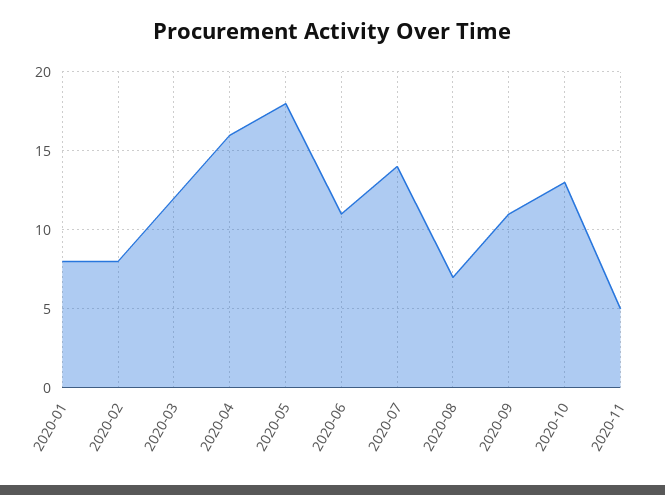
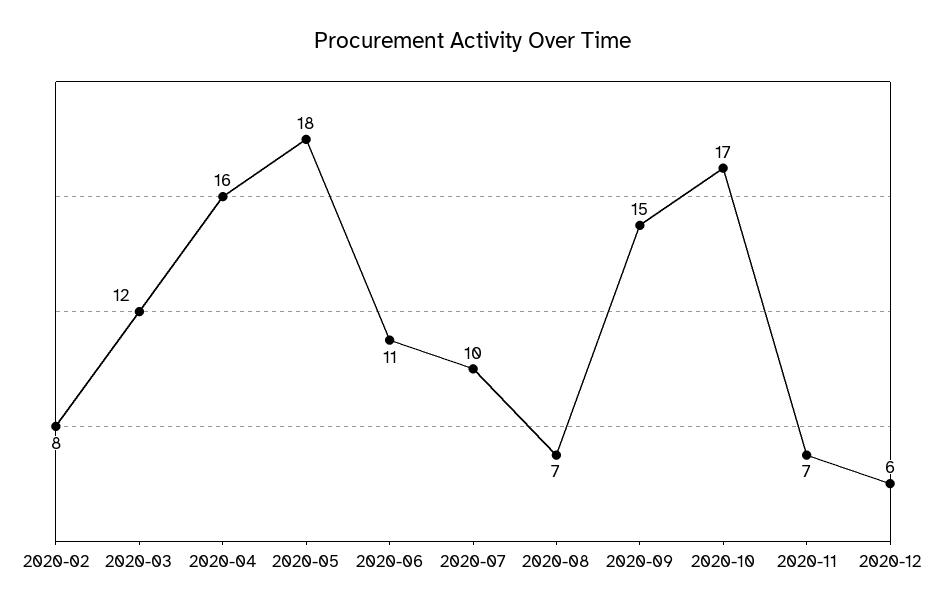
2020-01: 8 -> none
2020-07: 14 -> 10
2020-09: 11 -> 15
2020-10: 13 -> 17
2020-11: 5 -> 7
2020-12: none -> 6

